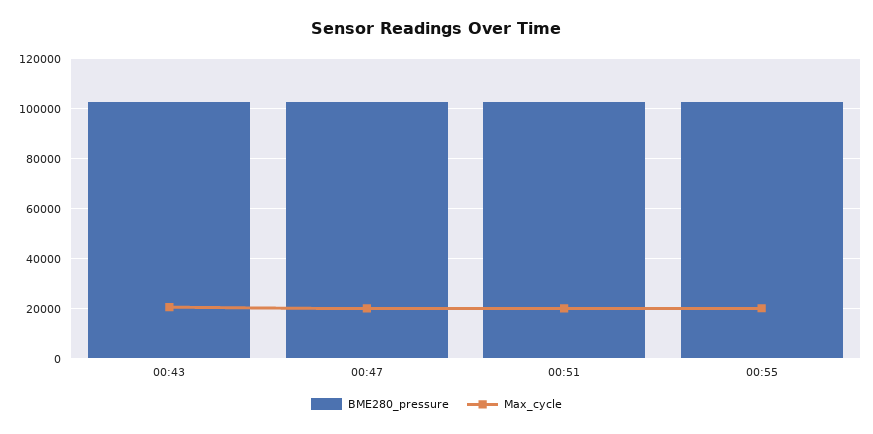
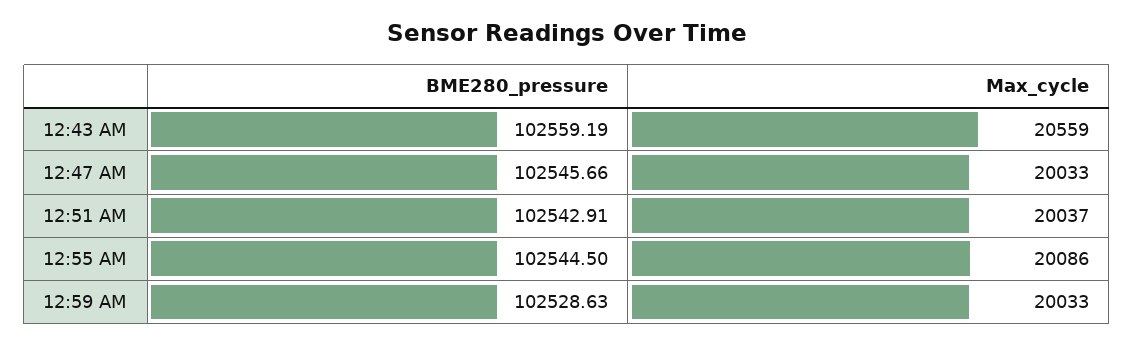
BME280_pressure, 12:59 AM: none -> 102528.63
Max_cycle, 12:59 AM: none -> 20033

